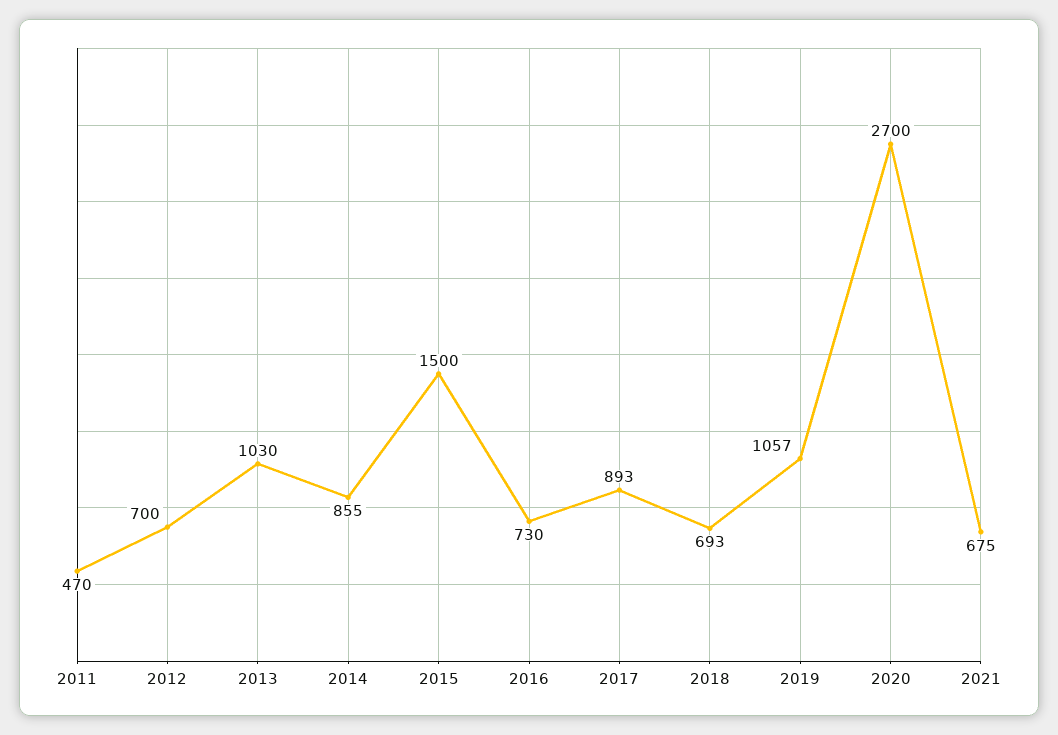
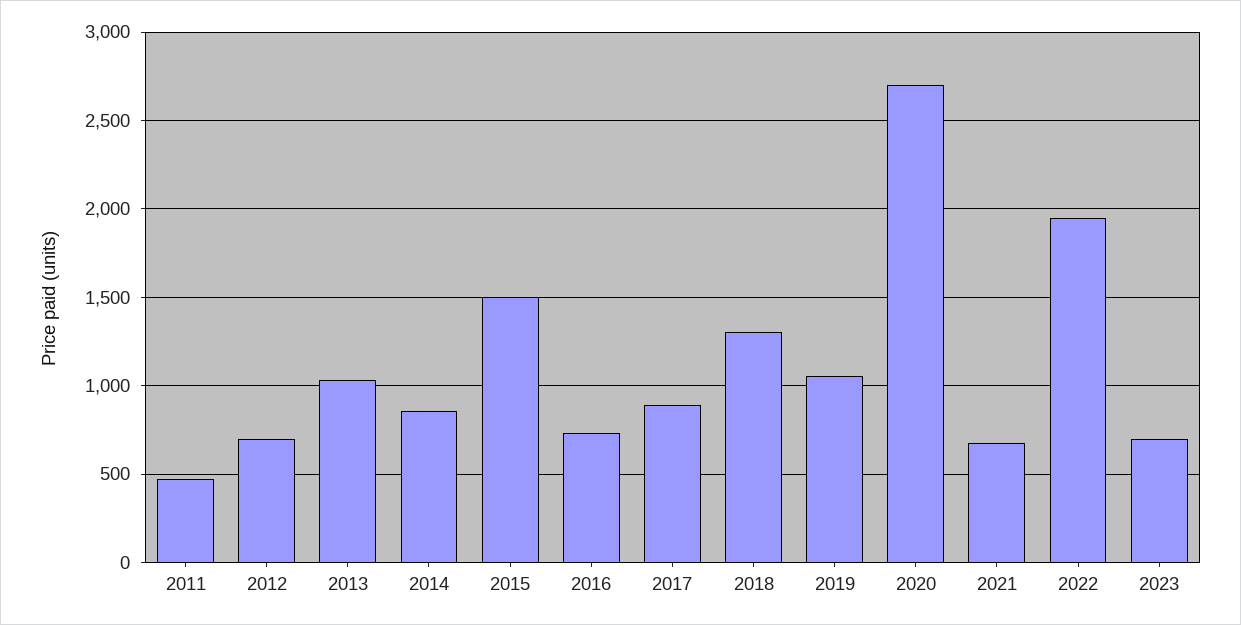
2018: 693 -> 1300
2022: none -> 1950
2023: none -> 700

